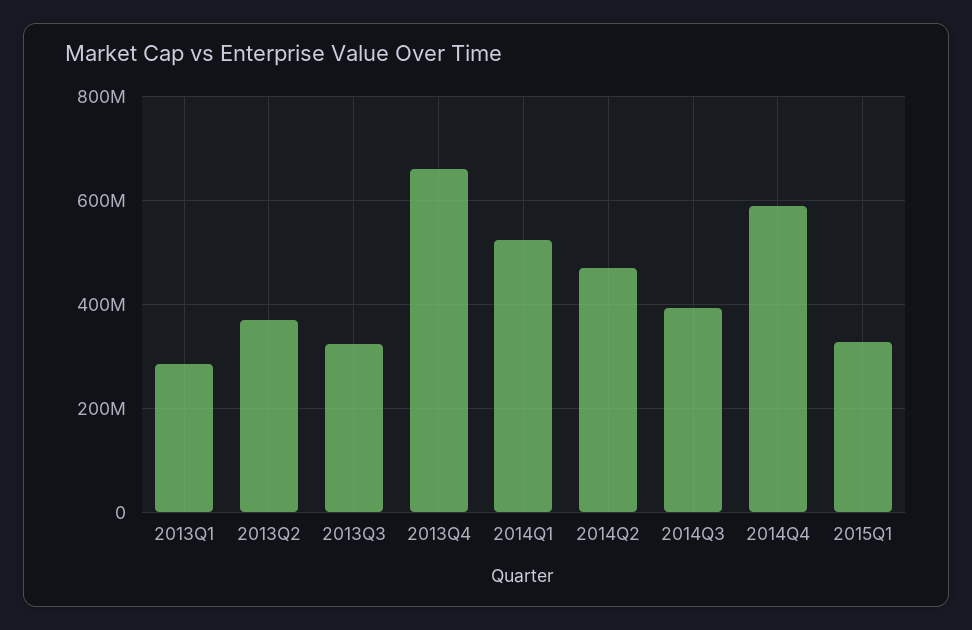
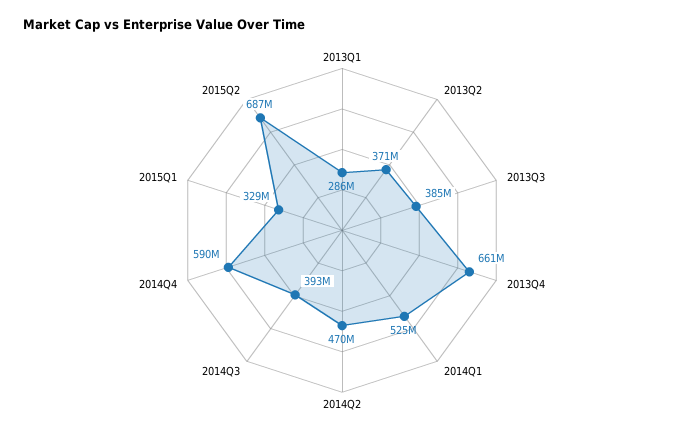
2013Q3: 320000000 -> 385000000
2015Q2: none -> 687000000

